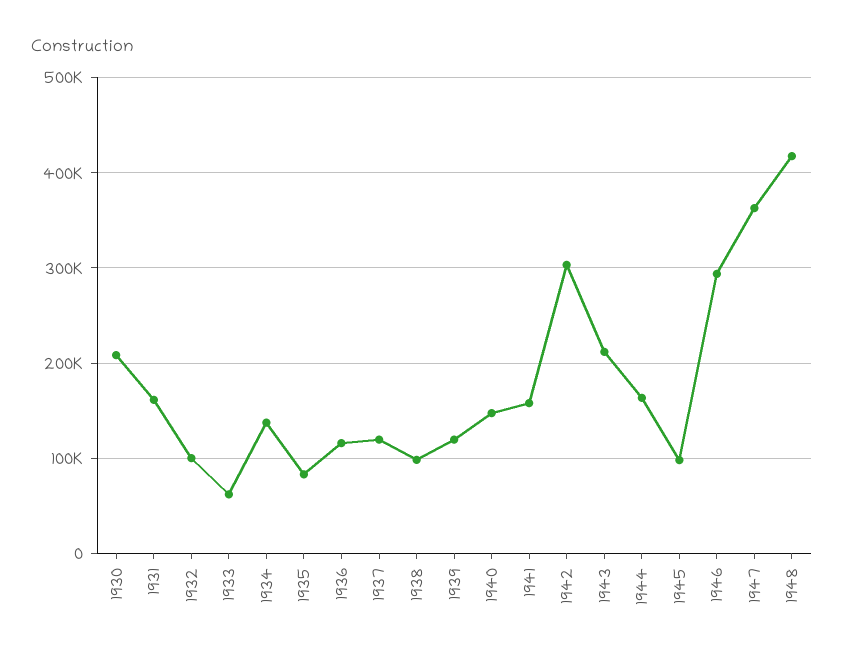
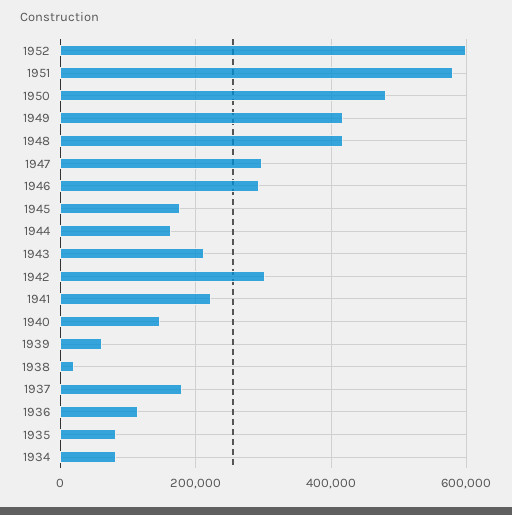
1930: 210000 -> none
1931: 160000 -> none
1932: 100000 -> none
1933: 60000 -> none
1934: 140000 -> 80000
1937: 120000 -> 180000
1938: 100000 -> 20000
1939: 120000 -> 60000
1941: 160000 -> 220000
1945: 100000 -> 180000
1947: 360000 -> 300000
1952: none -> 600000
1951: none -> 580000
1950: none -> 480000
1949: none -> 420000

